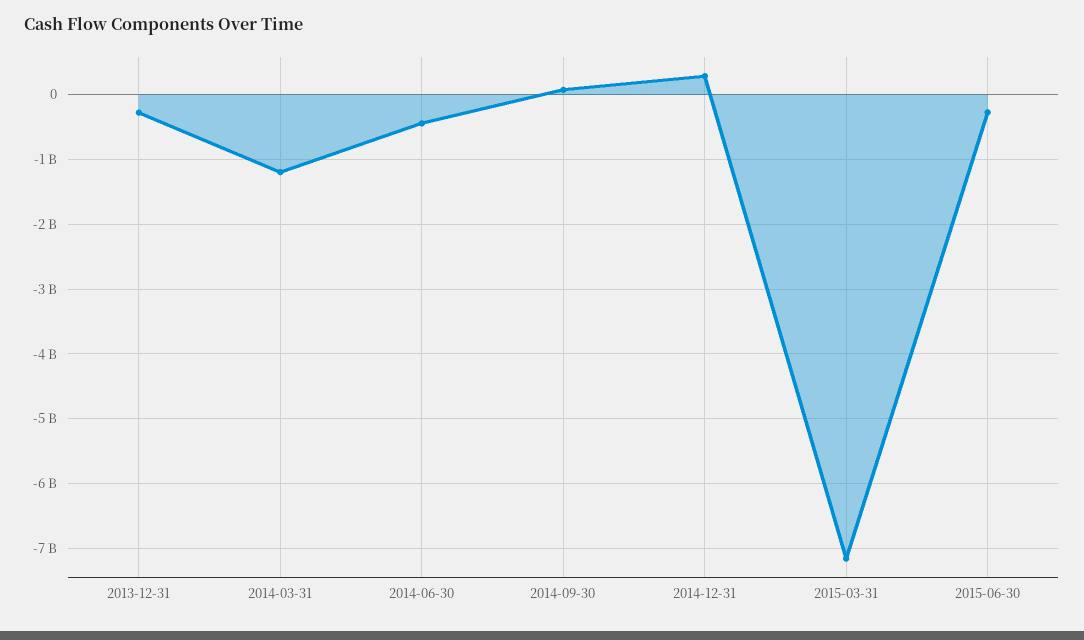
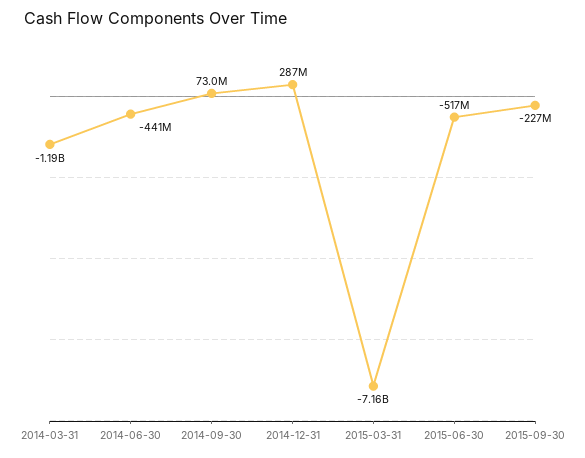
2013-12-31: -300000000 -> none
2015-06-30: -300000000 -> -517000000
2015-09-30: none -> -227000000

